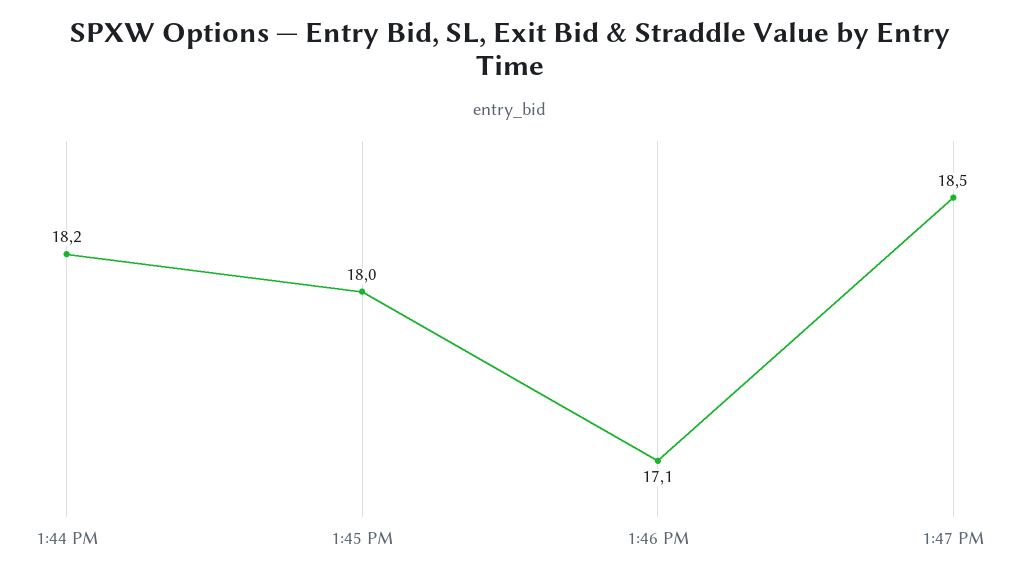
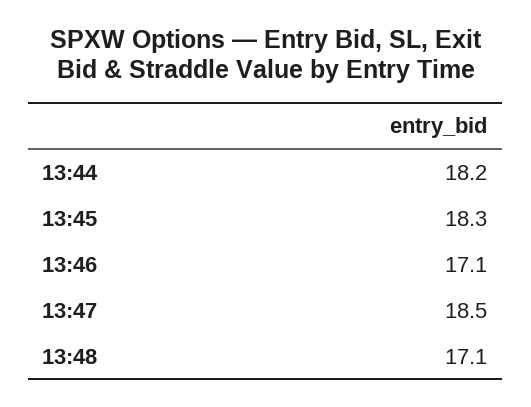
1:45 PM: 18 -> 18.3
13:48: none -> 17.1

